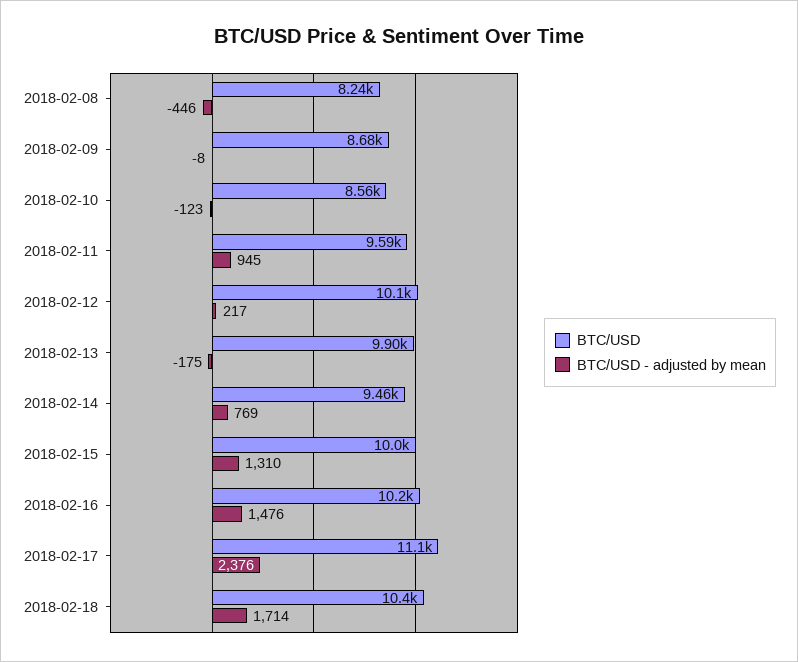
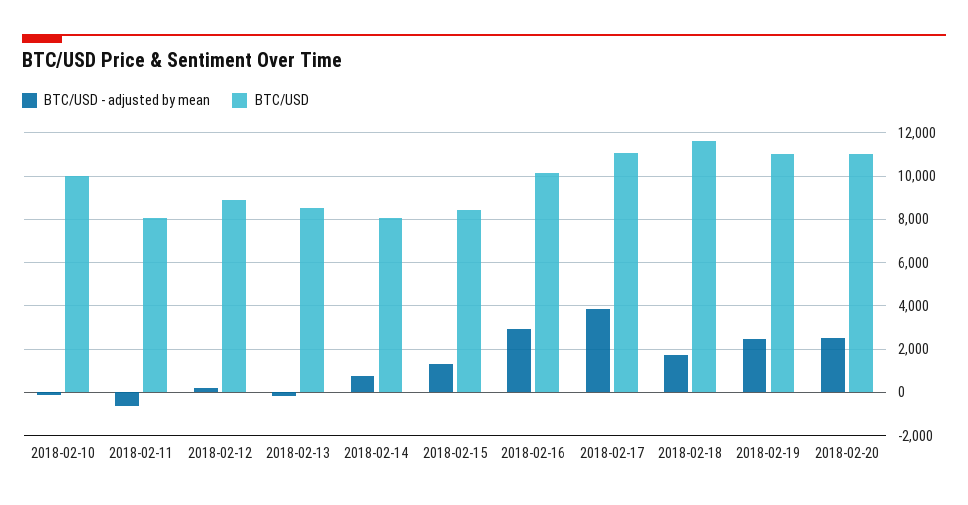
BTC/USD, 2018-02-08: 8240 -> none
BTC/USD - adjusted by mean, 2018-02-08: -446 -> none
BTC/USD, 2018-02-09: 8680 -> none
BTC/USD - adjusted by mean, 2018-02-09: -8 -> none
BTC/USD, 2018-02-10: 8560 -> 10000
BTC/USD, 2018-02-11: 9590 -> 8000
BTC/USD - adjusted by mean, 2018-02-11: 945 -> -500
BTC/USD, 2018-02-12: 10100 -> 9000
BTC/USD, 2018-02-13: 9900 -> 8500
BTC/USD, 2018-02-14: 9460 -> 8000
BTC/USD, 2018-02-15: 10000 -> 8500
BTC/USD - adjusted by mean, 2018-02-16: 1476 -> 3000
BTC/USD - adjusted by mean, 2018-02-17: 2376 -> 4000
BTC/USD, 2018-02-18: 10400 -> 11500
BTC/USD - adjusted by mean, 2018-02-19: none -> 2500
BTC/USD, 2018-02-19: none -> 11000
BTC/USD - adjusted by mean, 2018-02-20: none -> 2500
BTC/USD, 2018-02-20: none -> 11000

